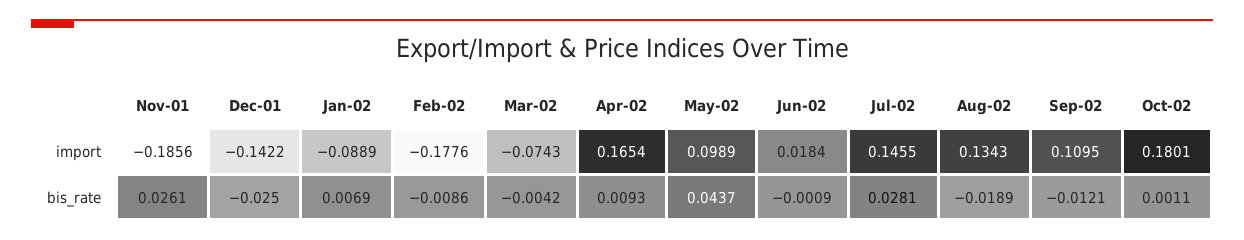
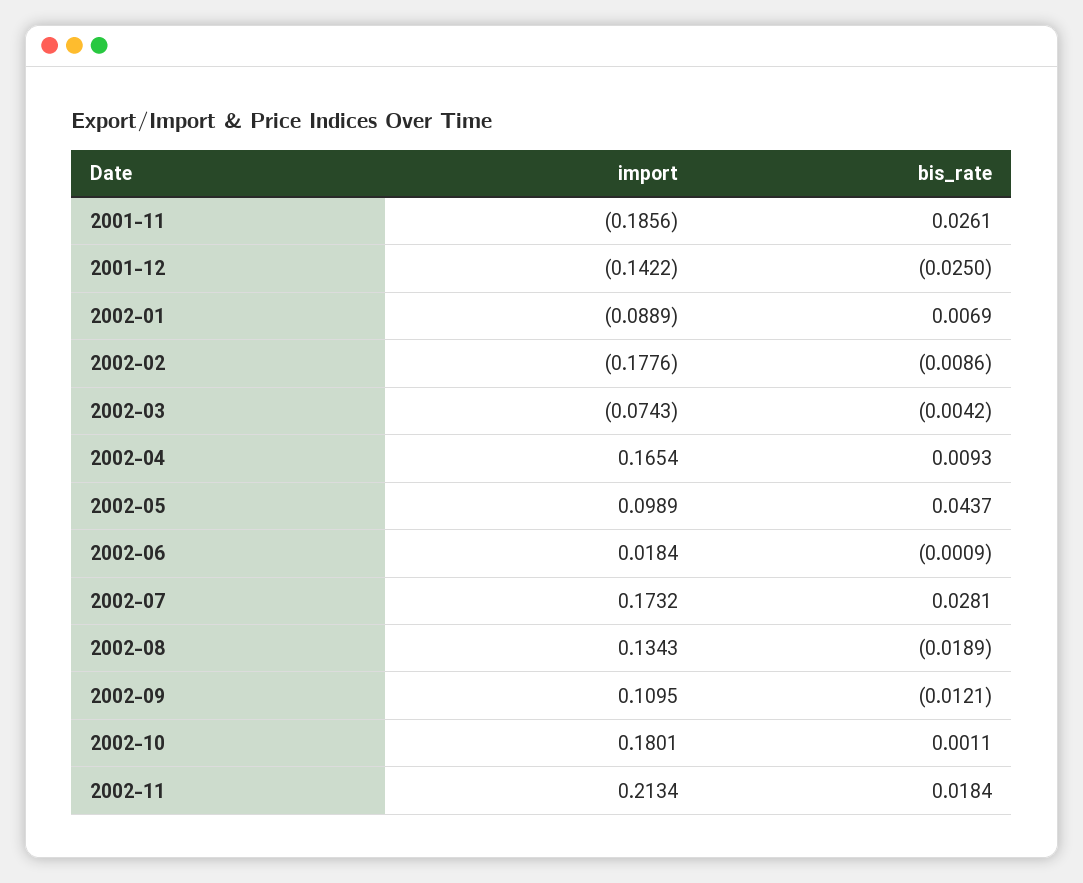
Jul-02, import: 0.1455 -> 0.1732
2002-11, import: none -> 0.2134
2002-11, bis_rate: none -> 0.0184

